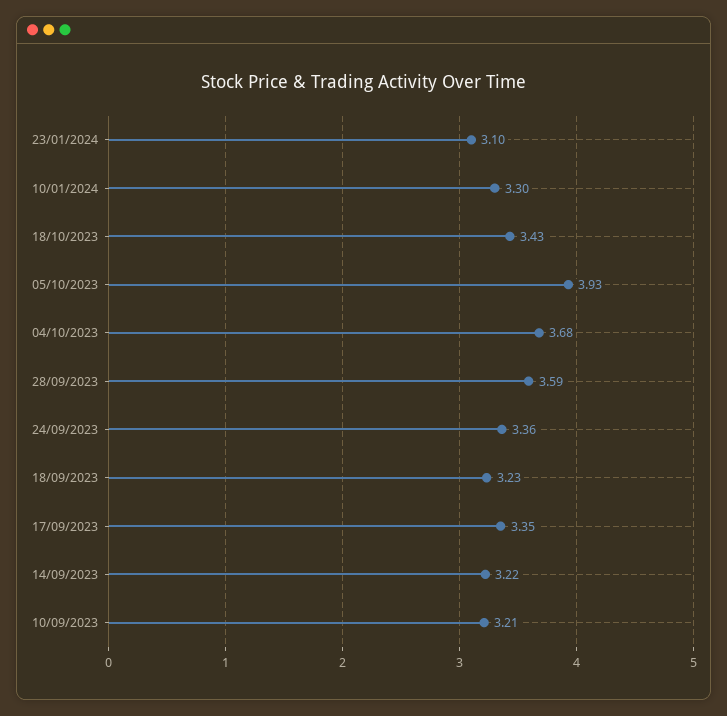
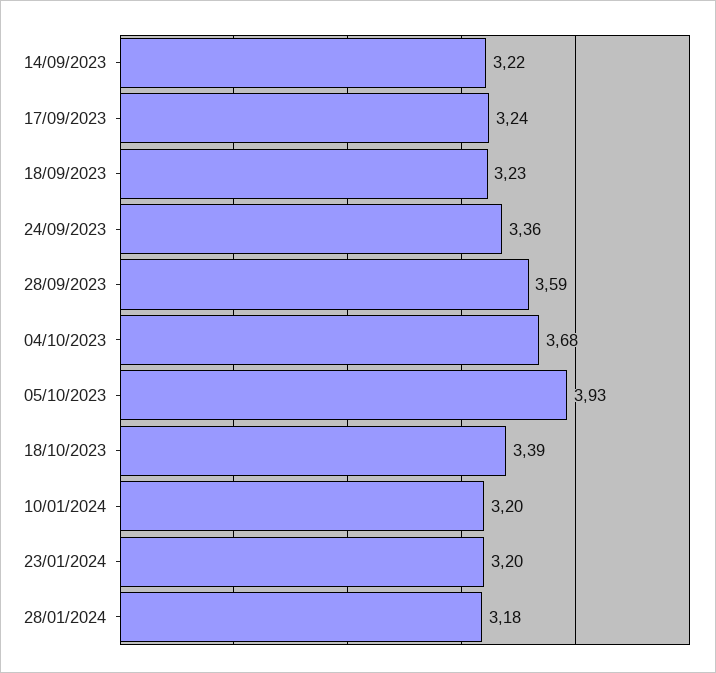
23/01/2024: 3.1 -> 3.2
10/01/2024: 3.3 -> 3.2
18/10/2023: 3.43 -> 3.39
17/09/2023: 3.35 -> 3.24
10/09/2023: 3.21 -> none
28/01/2024: none -> 3.18

